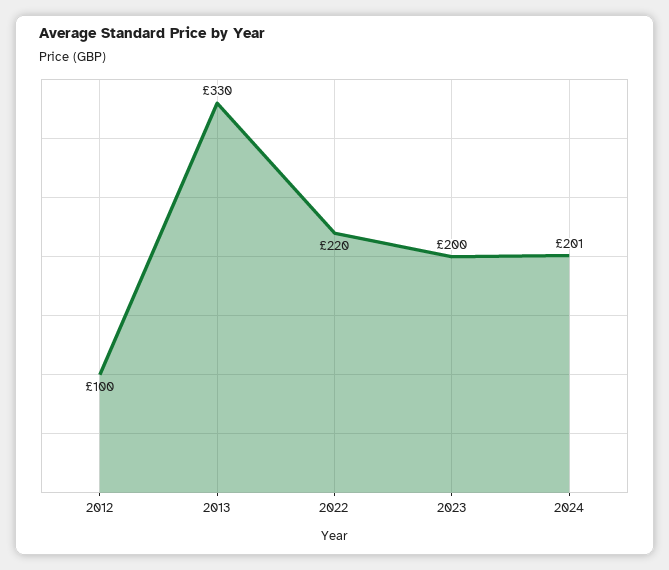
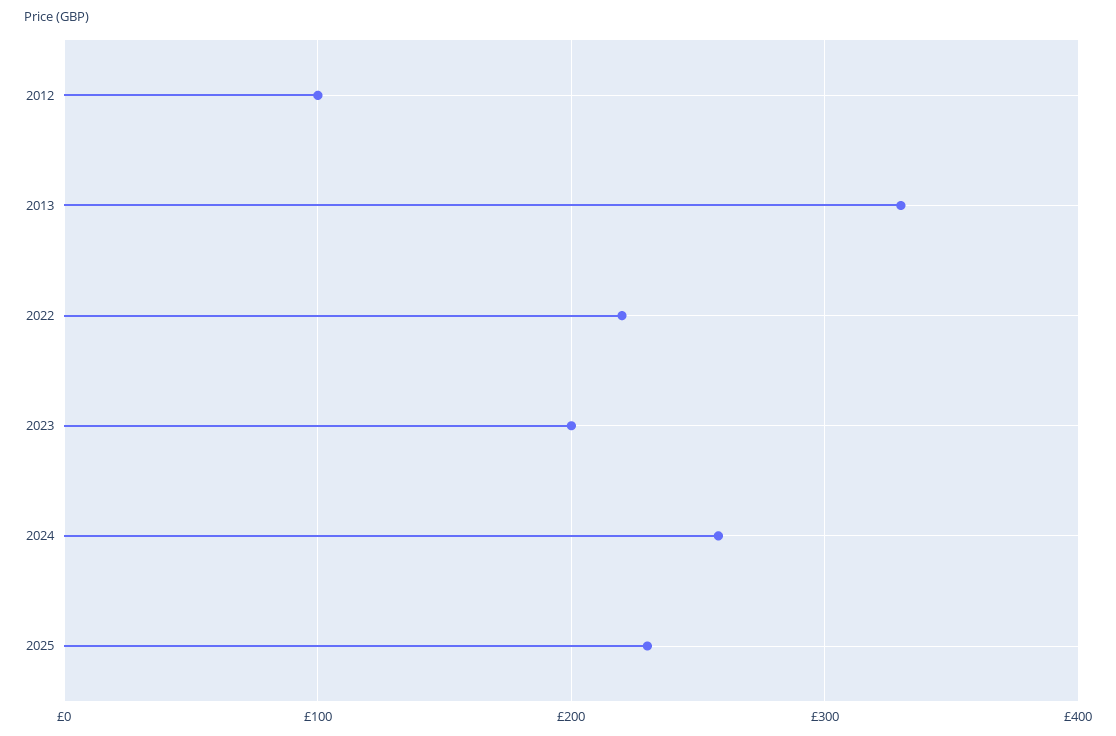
2024: 201 -> 260
2025: none -> 230

